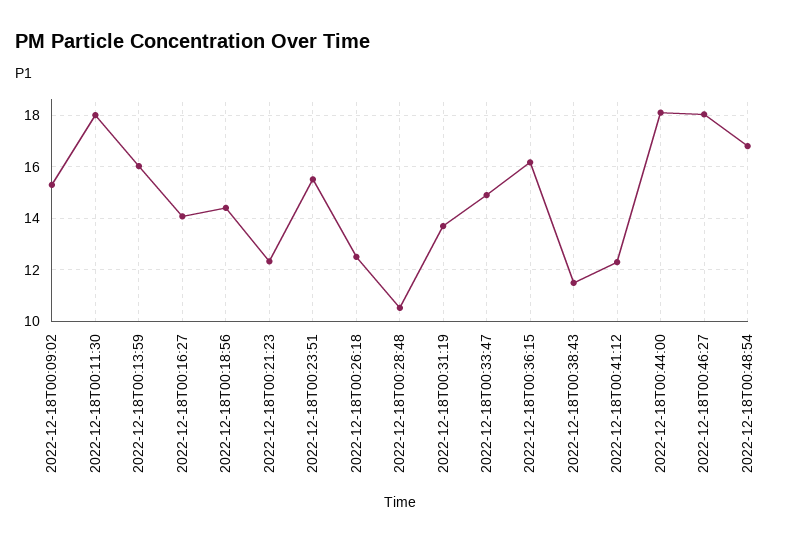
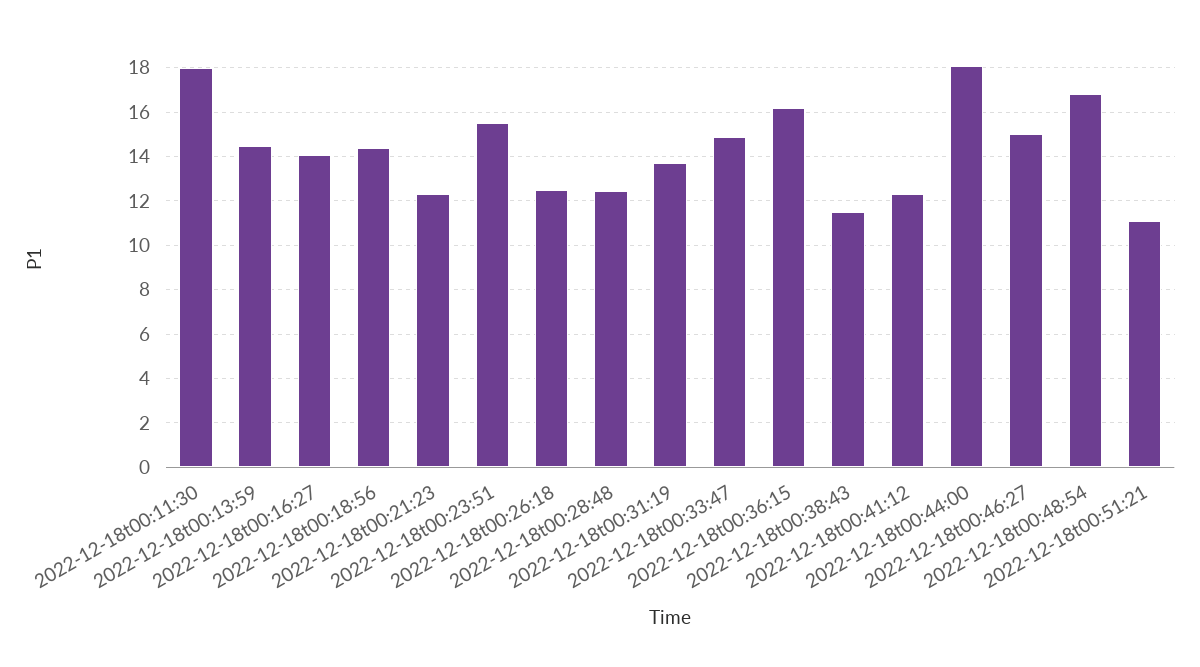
2022-12-18T00:09:02: 15.25 -> none
2022-12-18T00:13:59: 16 -> 14.5
2022-12-18T00:28:48: 10.5 -> 12.5
2022-12-18T00:46:27: 18 -> 15
2022-12-18t00:51:21: none -> 11

